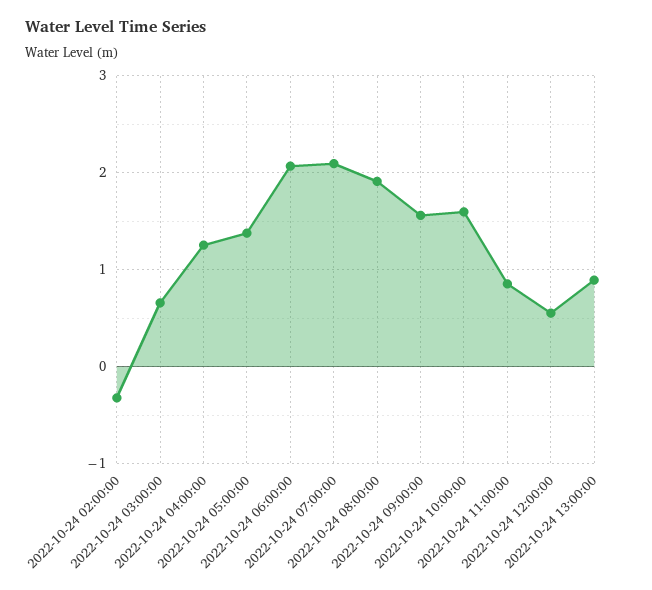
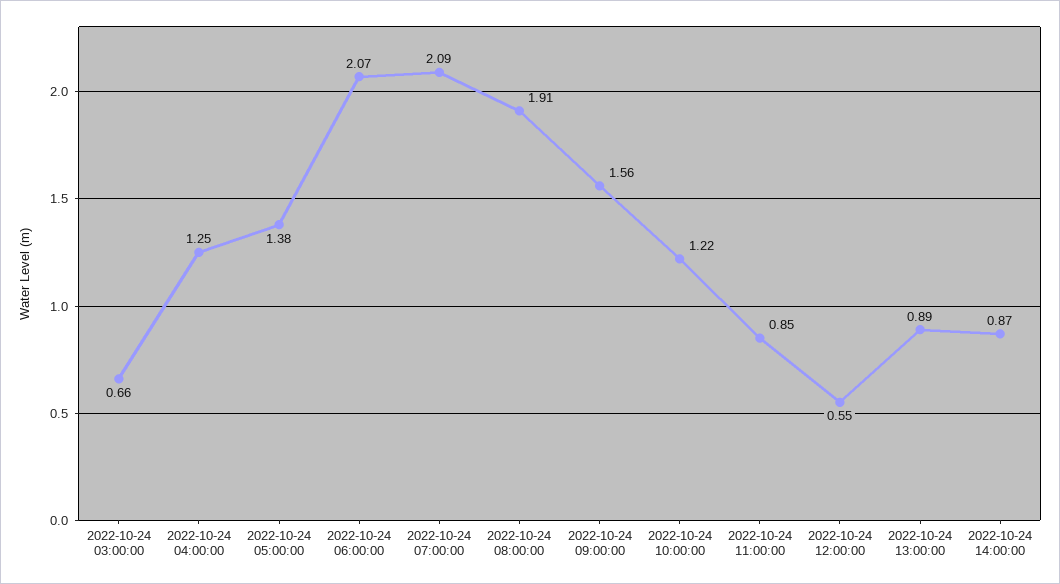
2022-10-24 02:00:00: -0.3 -> none
2022-10-24 10:00:00: 1.6 -> 1.22
2022-10-24 14:00:00: none -> 0.87

